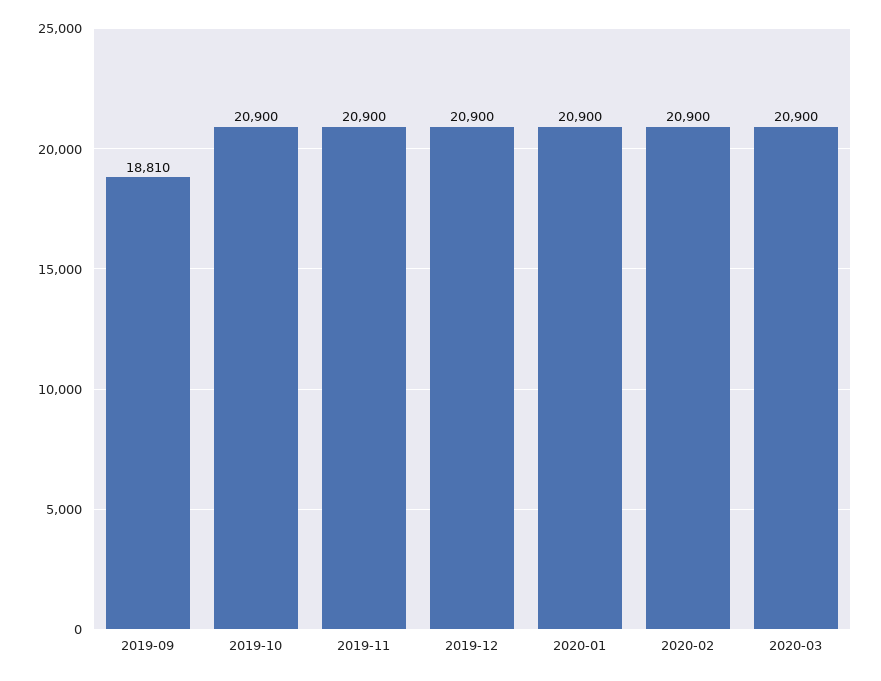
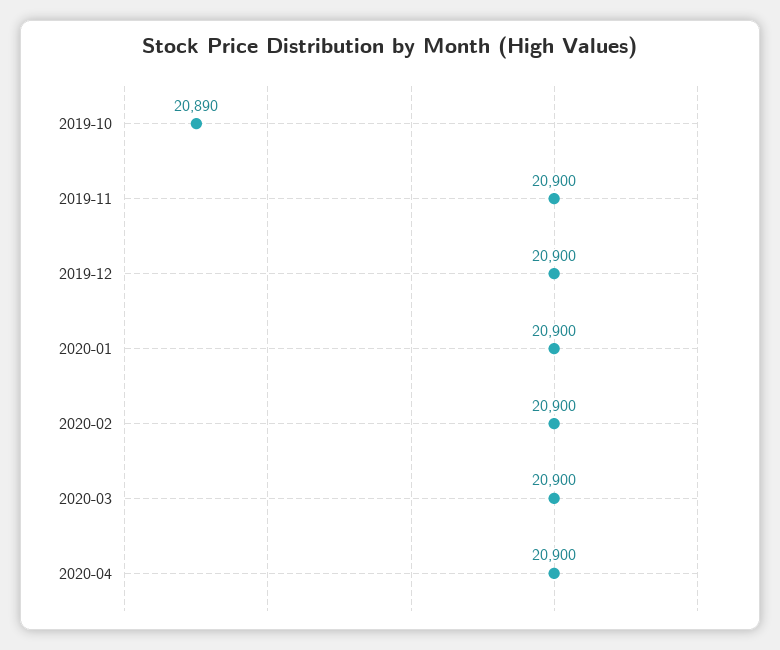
2019-09: 18810 -> none
2019-10: 20900 -> 20890
2020-04: none -> 20900

